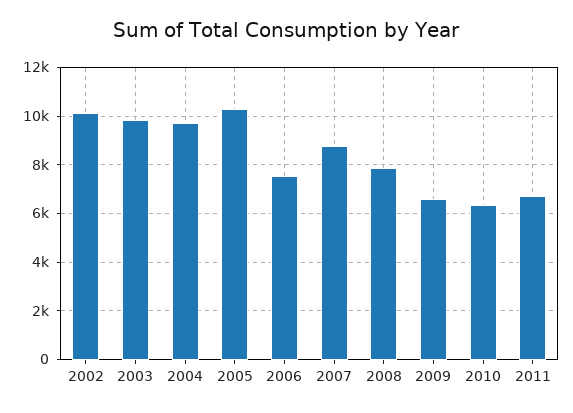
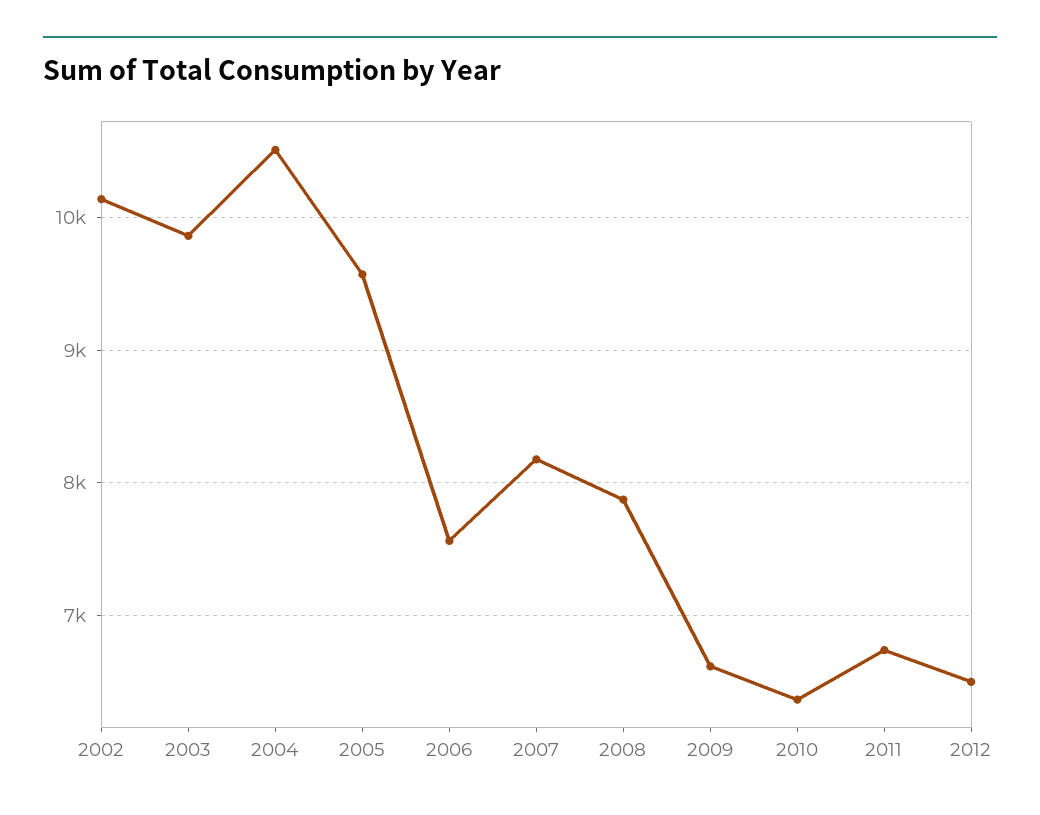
2004: 9750 -> 10500
2005: 10250 -> 9600
2007: 8750 -> 8200
2012: none -> 6500

